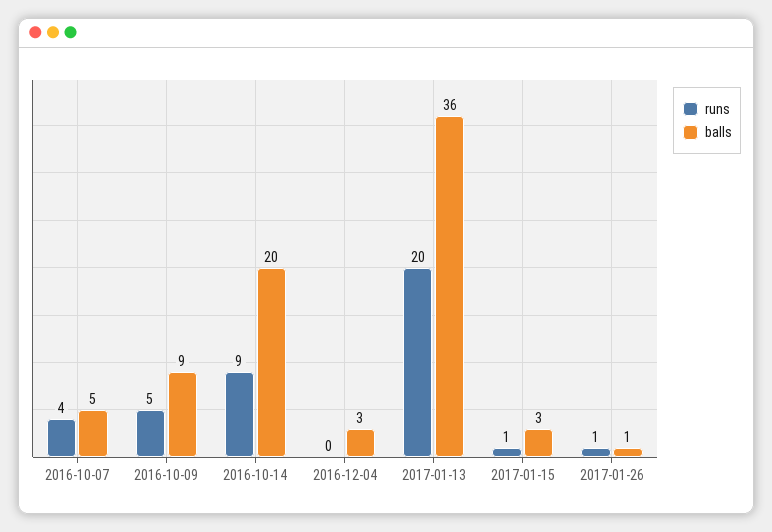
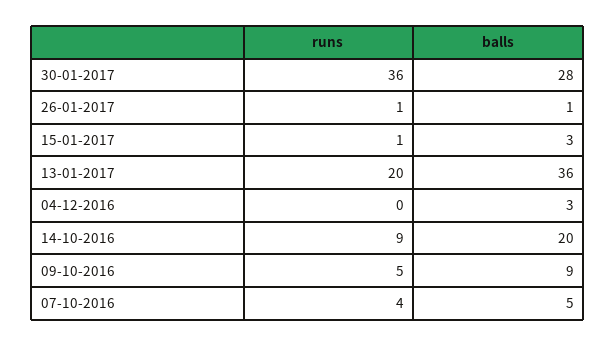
runs, 30-01-2017: none -> 36
balls, 30-01-2017: none -> 28

